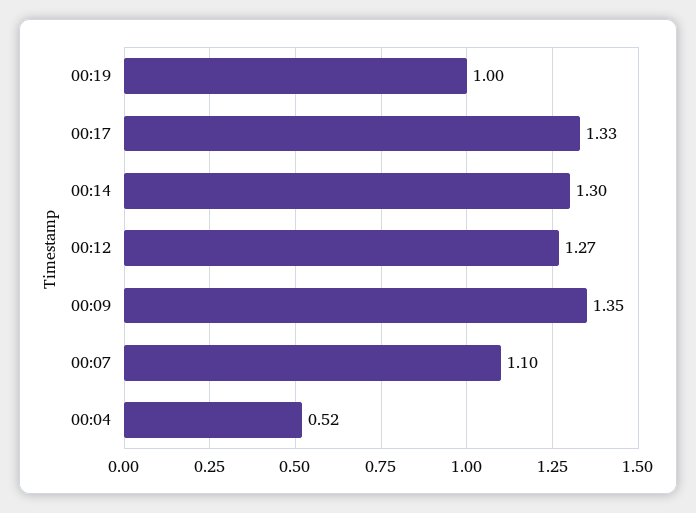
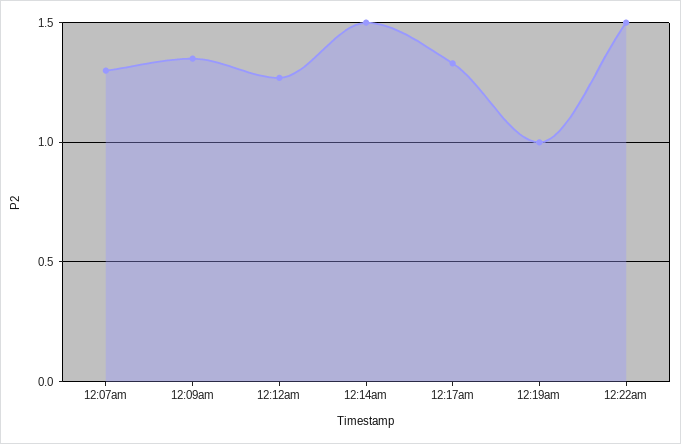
00:14: 1.3 -> 1.5
00:07: 1.1 -> 1.3
00:04: 0.52 -> none
12:22am: none -> 1.5

